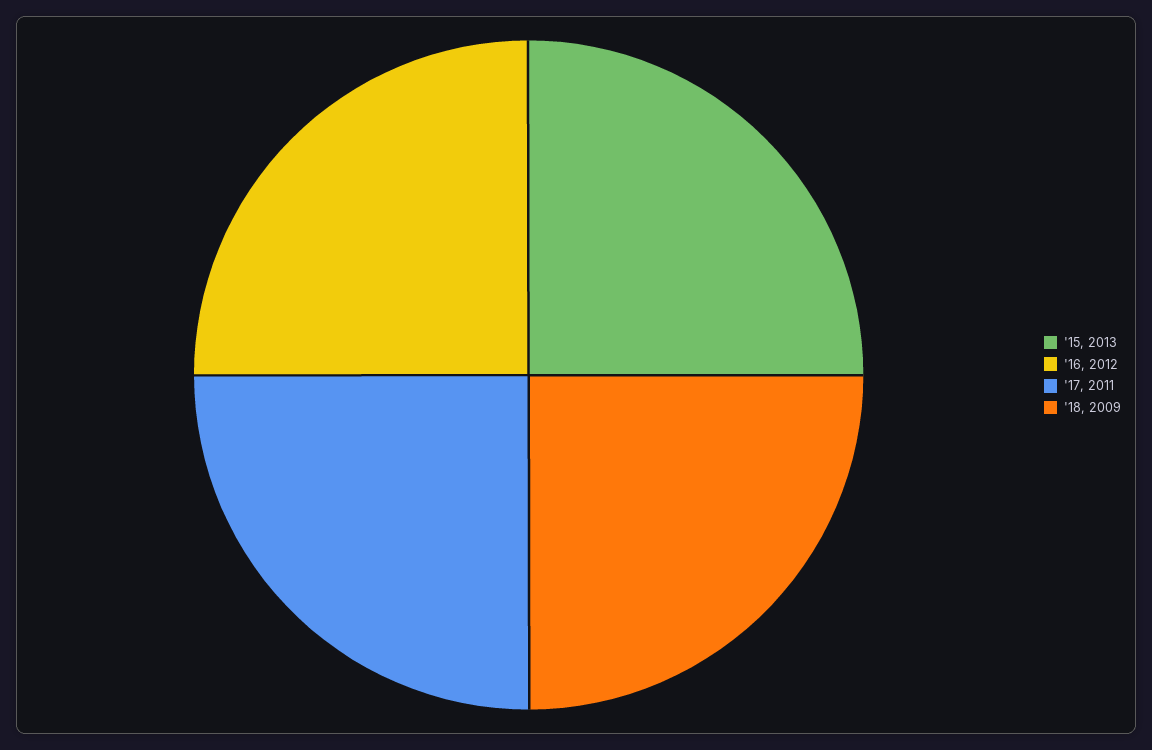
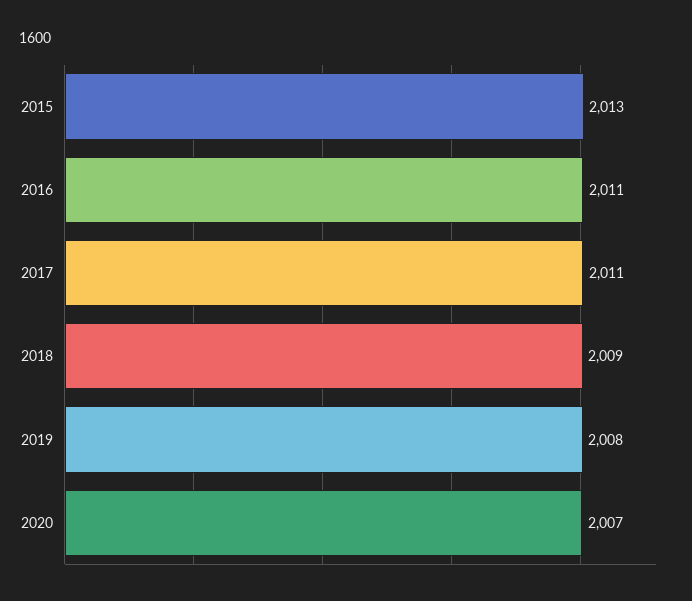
'16: 2012 -> 2011
2019: none -> 2008
2020: none -> 2007

